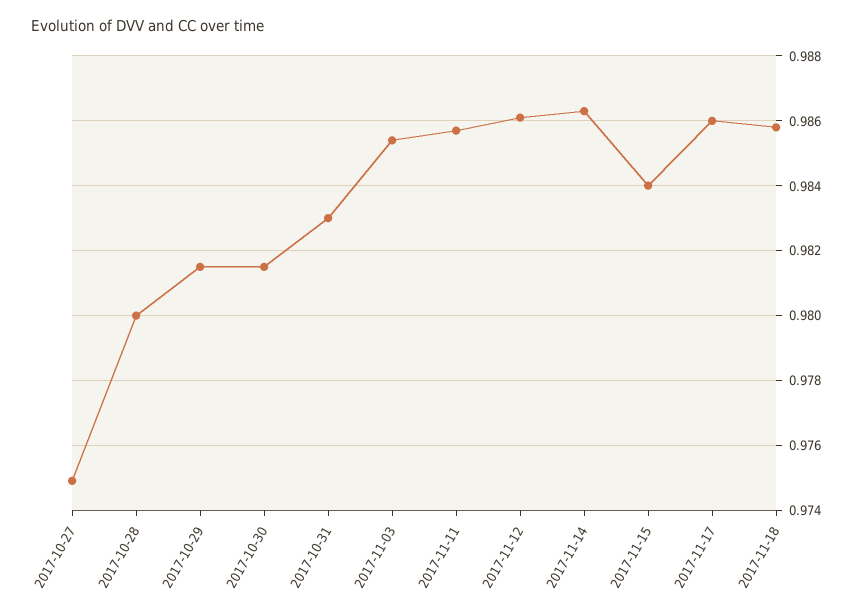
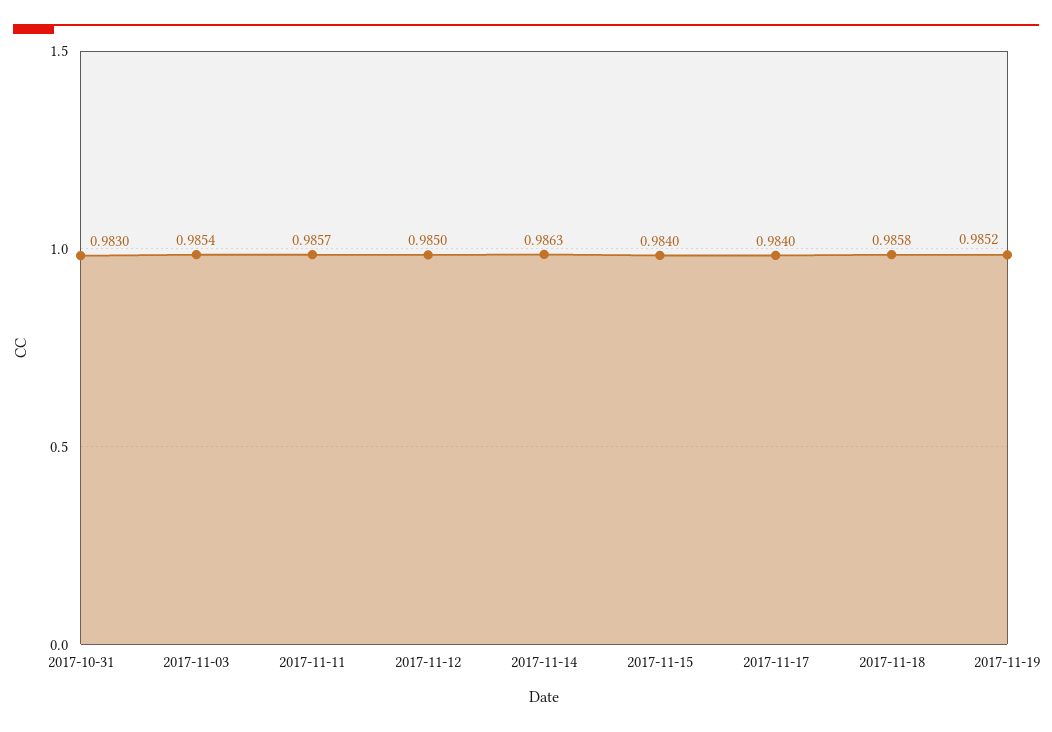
2017-10-27: 0.975 -> none
2017-10-28: 0.98 -> none
2017-10-29: 0.9815 -> none
2017-10-30: 0.9815 -> none
2017-11-12: 0.986 -> 0.985
2017-11-17: 0.986 -> 0.984
2017-11-19: none -> 0.9852

